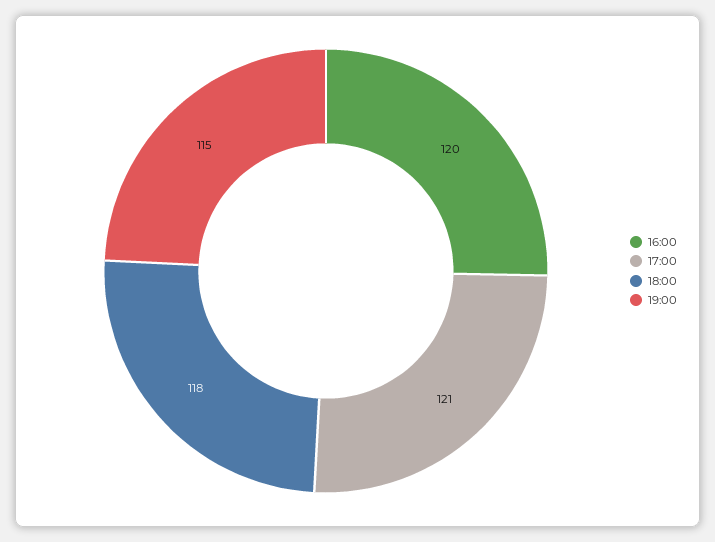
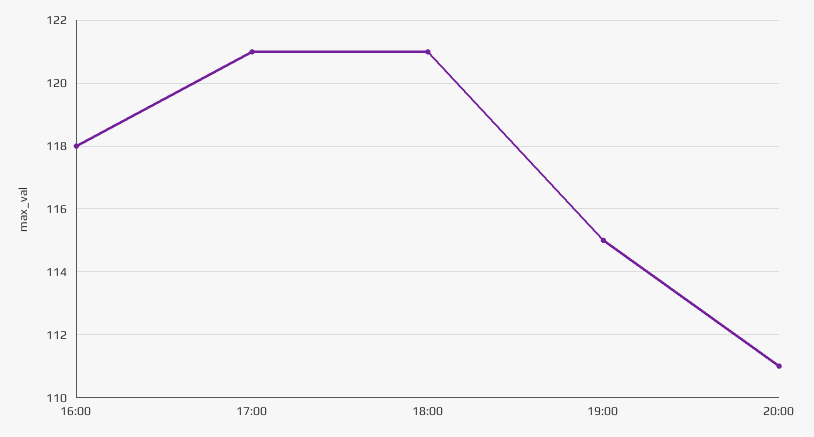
16:00: 120 -> 118
18:00: 118 -> 121
20:00: none -> 111

